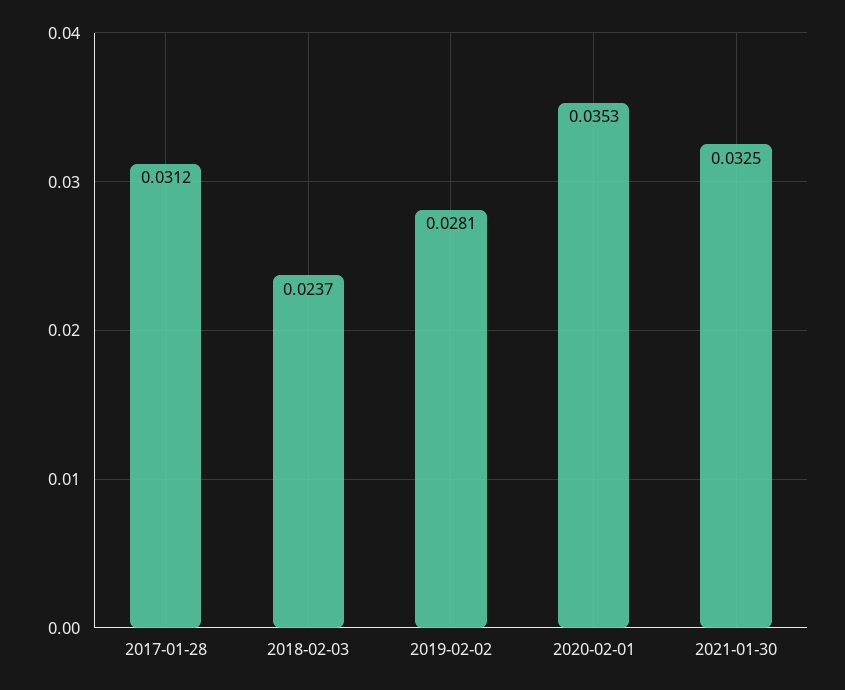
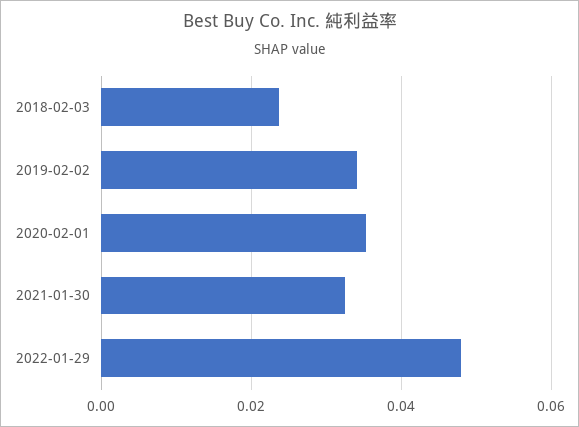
2017-01-28: 0.0312 -> none
2019-02-02: 0.0281 -> 0.034
2022-01-29: none -> 0.048

